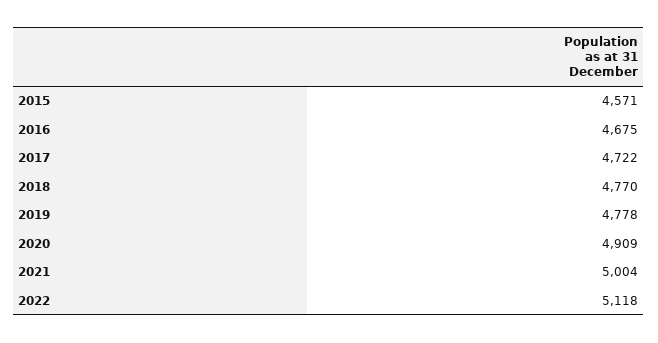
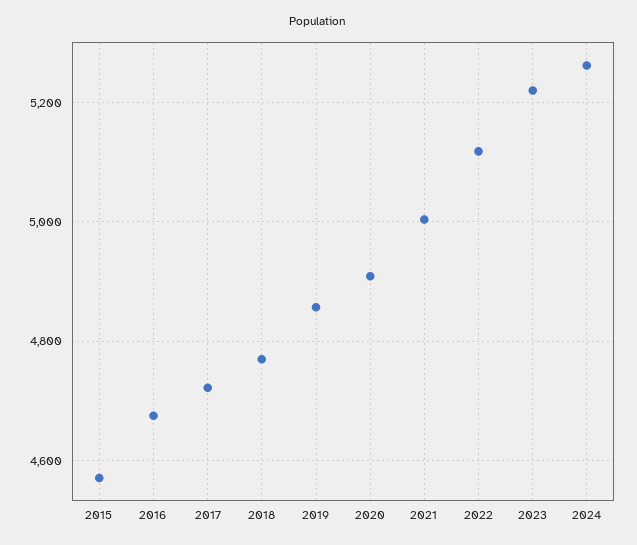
2019: 4778 -> 4860
2023: none -> 5220
2024: none -> 5260

